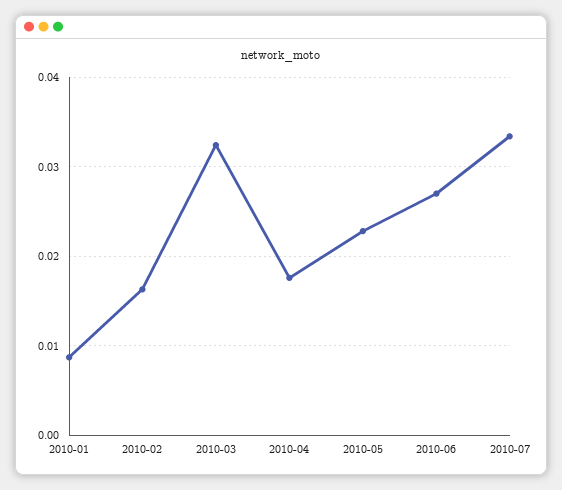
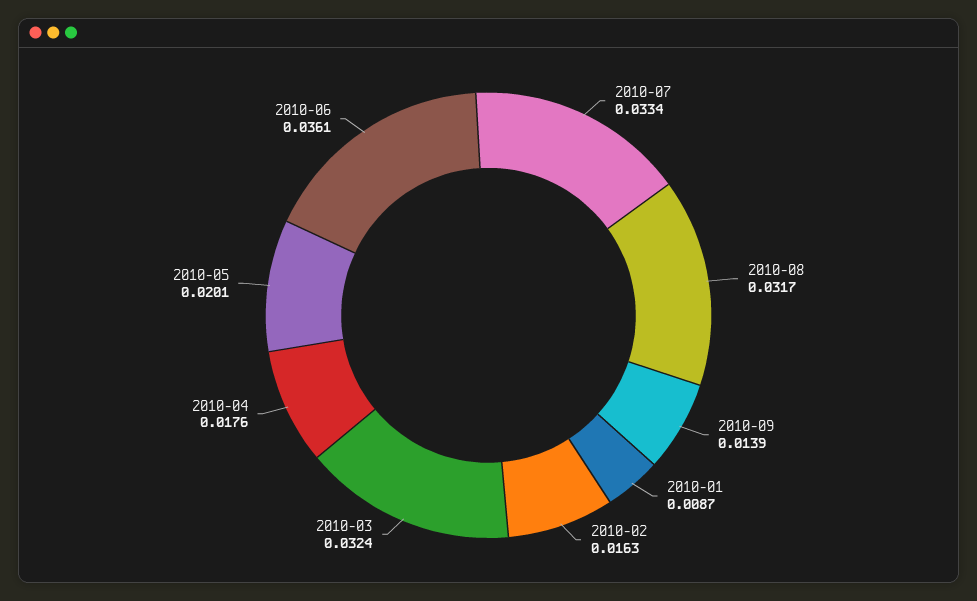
2010-05: 0.023 -> 0.0201
2010-06: 0.027 -> 0.0361
2010-08: none -> 0.0317
2010-09: none -> 0.0139

